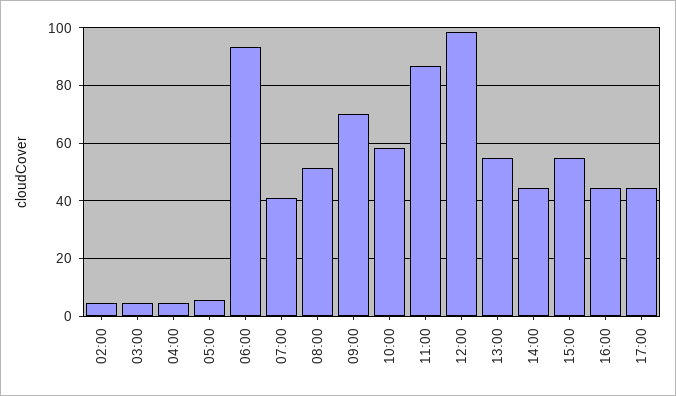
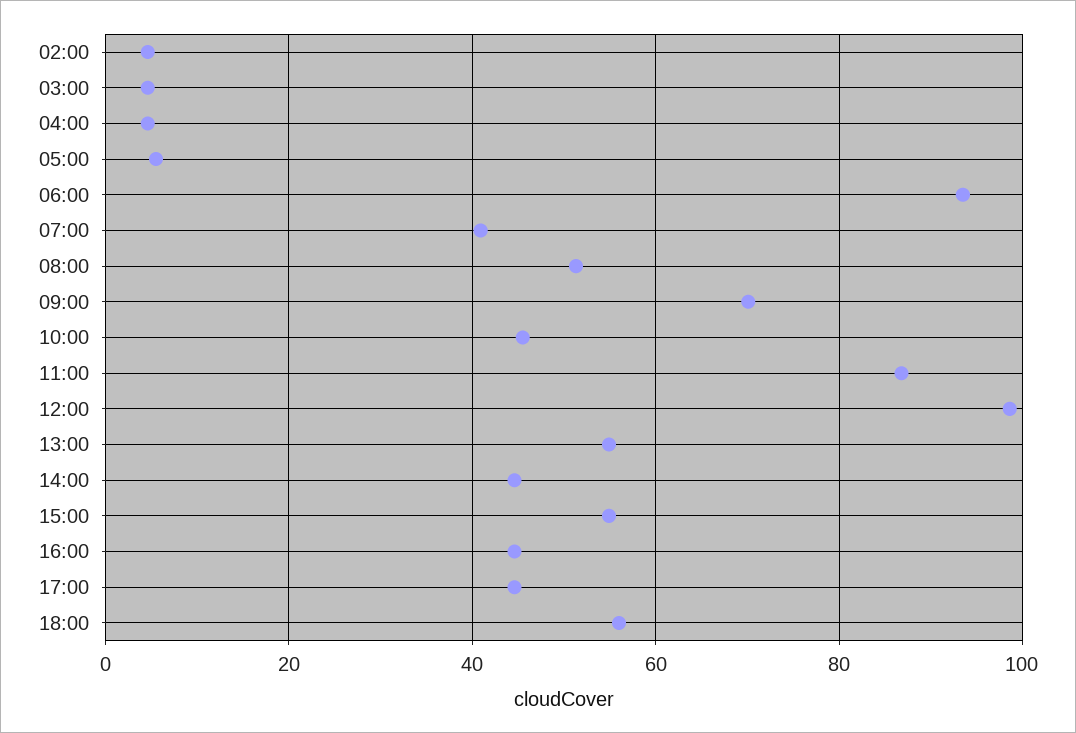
10:00: 57.5 -> 46
18:00: none -> 56

